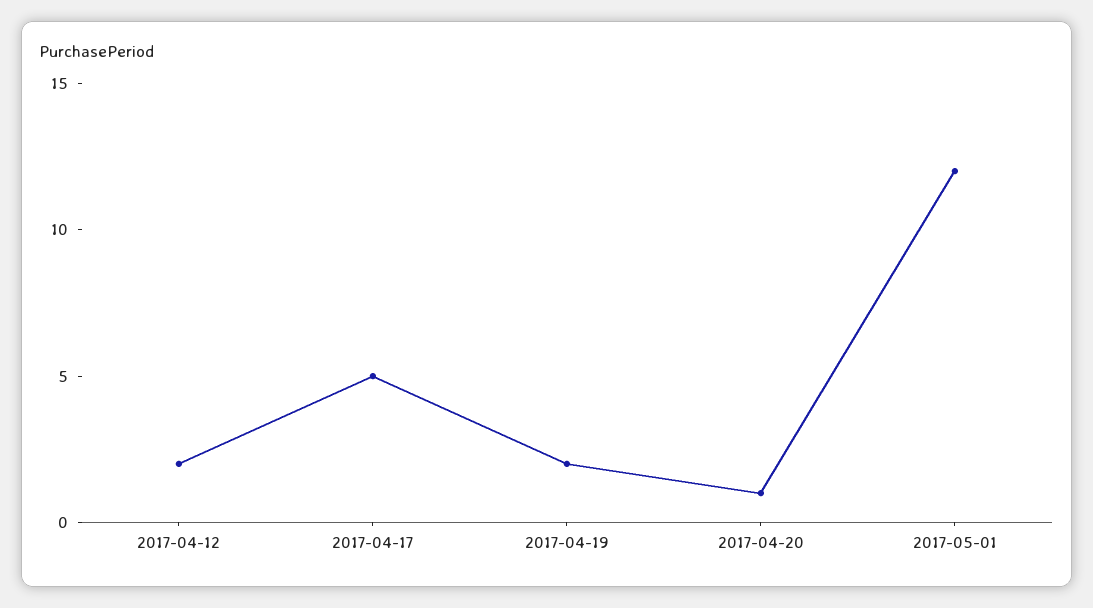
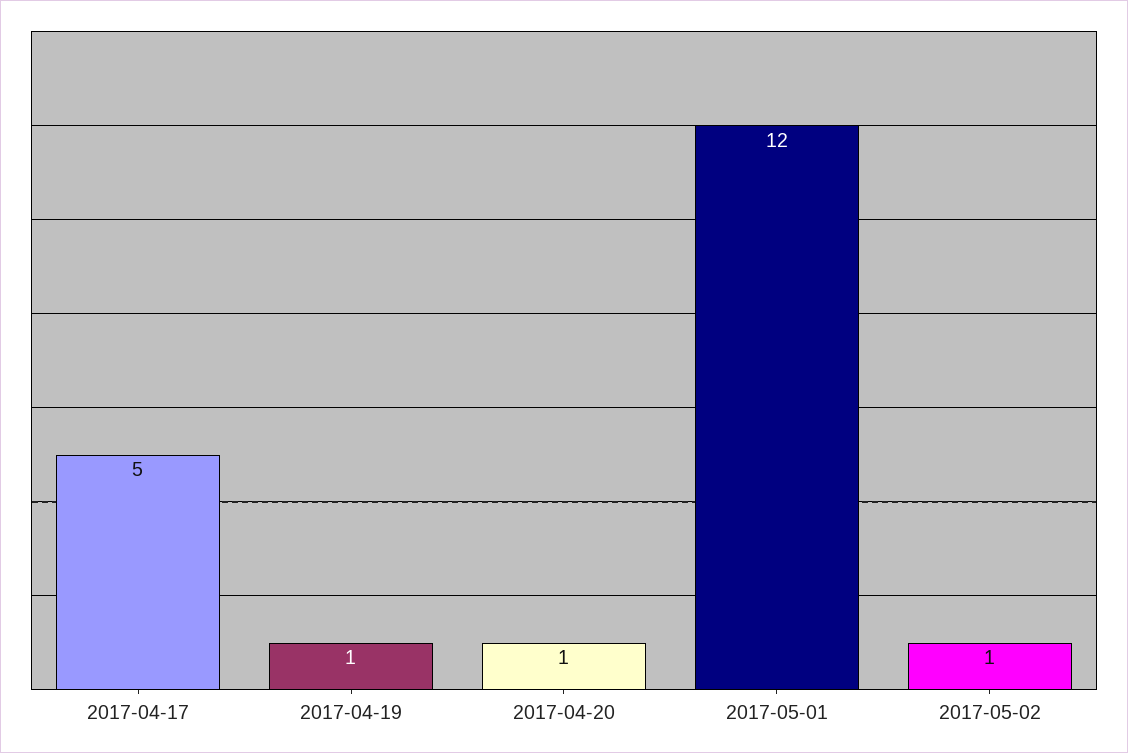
2017-04-12: 2 -> none
2017-04-19: 2 -> 1
2017-05-02: none -> 1

